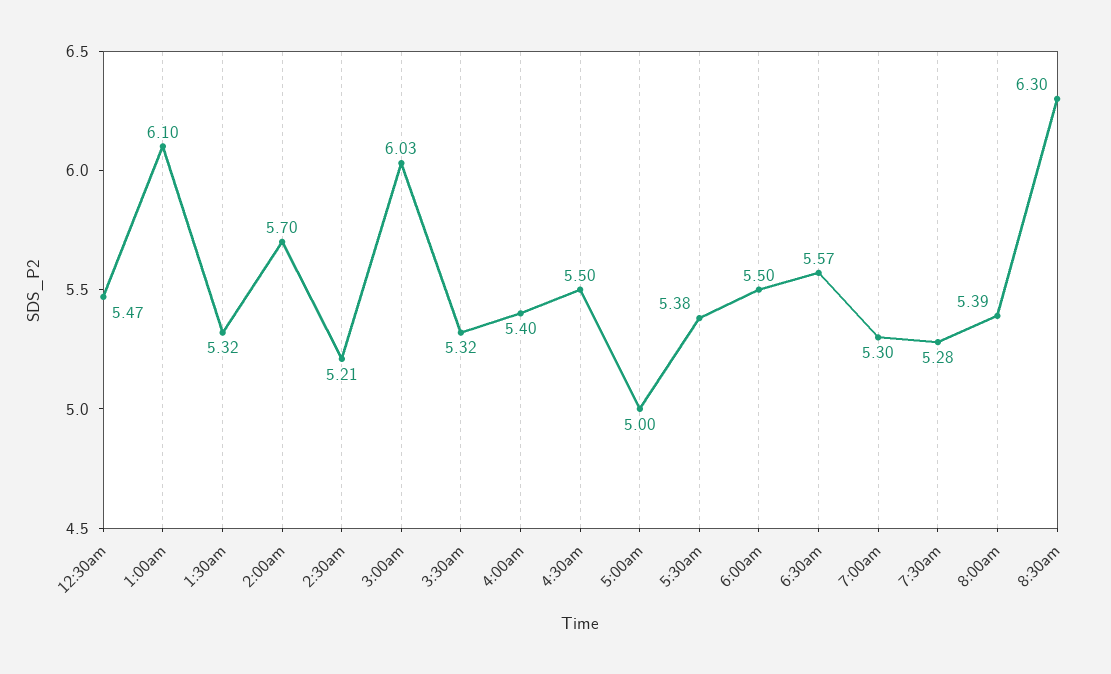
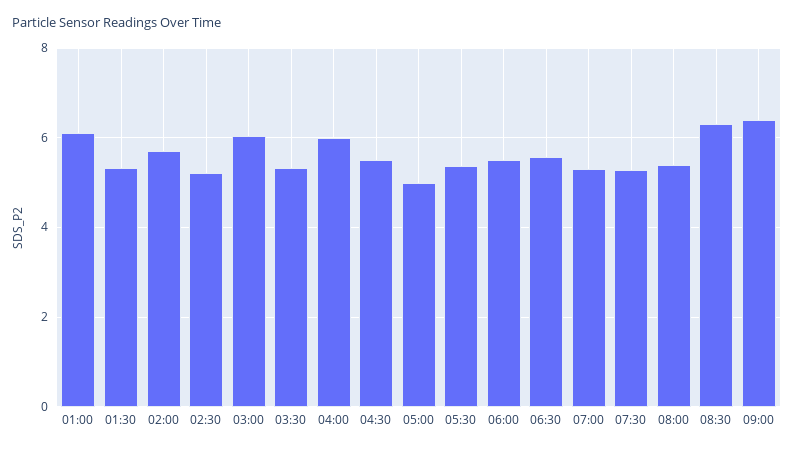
12:30am: 5.47 -> none
4:00am: 5.4 -> 6
09:00: none -> 6.4

